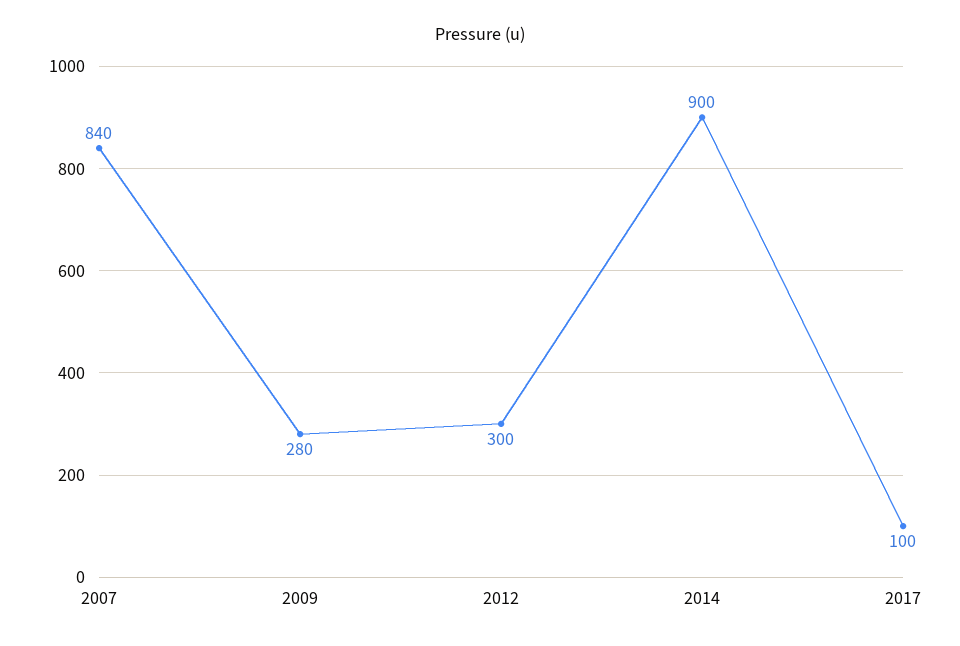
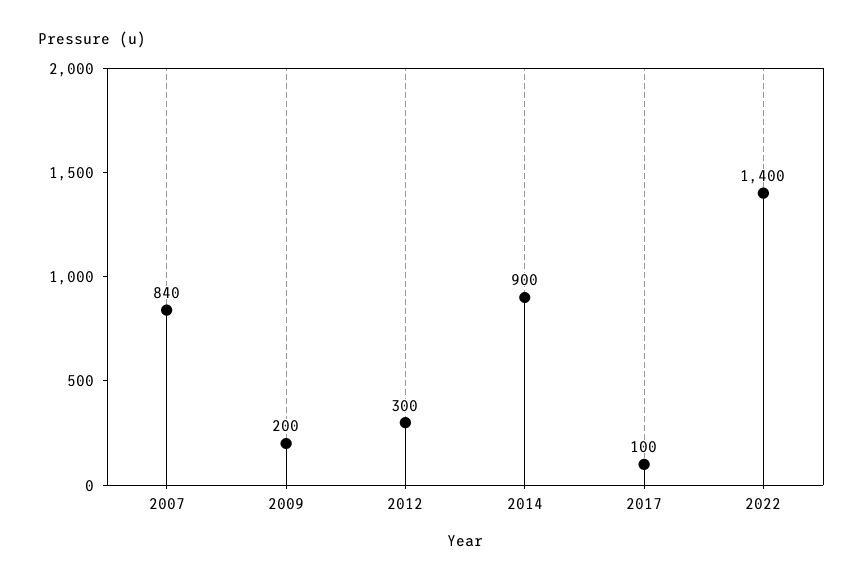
2009: 280 -> 200
2022: none -> 1400

